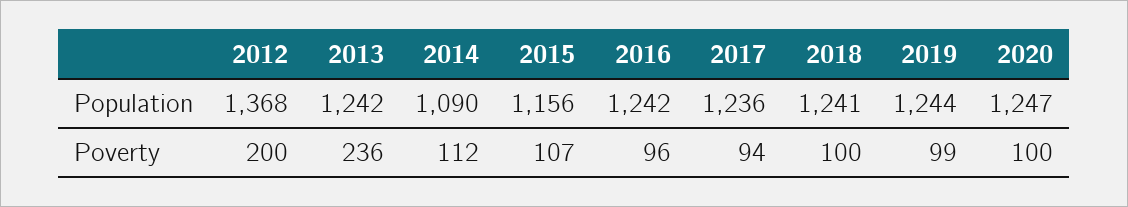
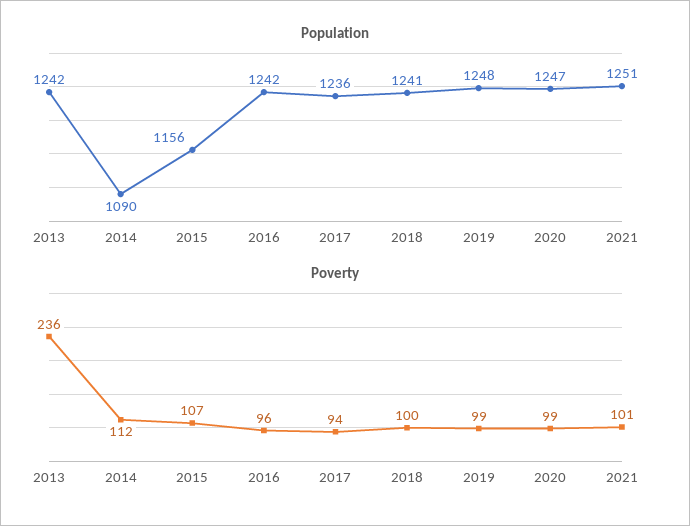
Population, 2012: 1368 -> none
Population, 2019: 1244 -> 1248
Poverty, 2012: 200 -> none
Poverty, 2020: 100 -> 99
Population, 2021: none -> 1251
Poverty, 2021: none -> 101

